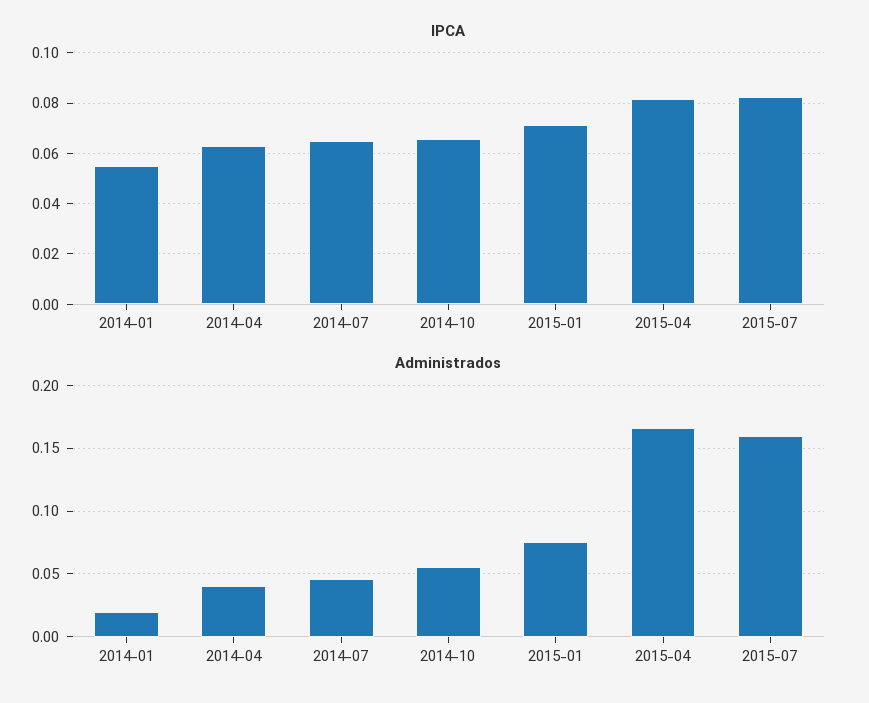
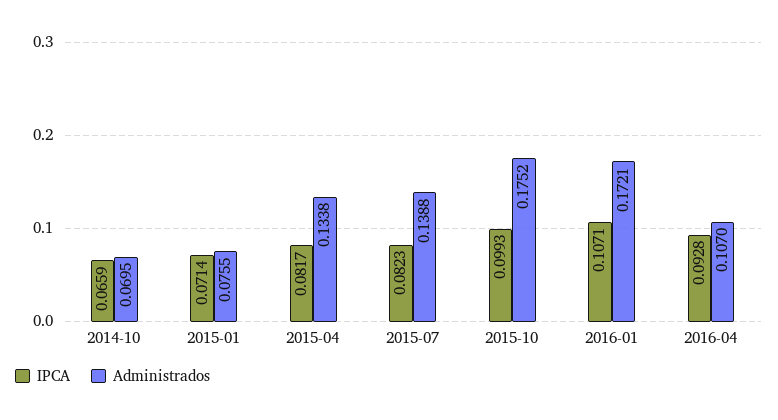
IPCA, 2014-01: 0.055 -> none
IPCA, 2014-04: 0.0625 -> none
IPCA, 2014-07: 0.065 -> none
Administrados, 2014-01: 0.02 -> none
Administrados, 2014-04: 0.04 -> none
Administrados, 2014-07: 0.045 -> none
Administrados, 2014-10: 0.055 -> 0.0695
Administrados, 2015-04: 0.165 -> 0.1338
Administrados, 2015-07: 0.16 -> 0.1388
IPCA, 2015-10: none -> 0.0993
Administrados, 2015-10: none -> 0.1752
IPCA, 2016-01: none -> 0.1071
Administrados, 2016-01: none -> 0.1721
IPCA, 2016-04: none -> 0.0928
Administrados, 2016-04: none -> 0.107

